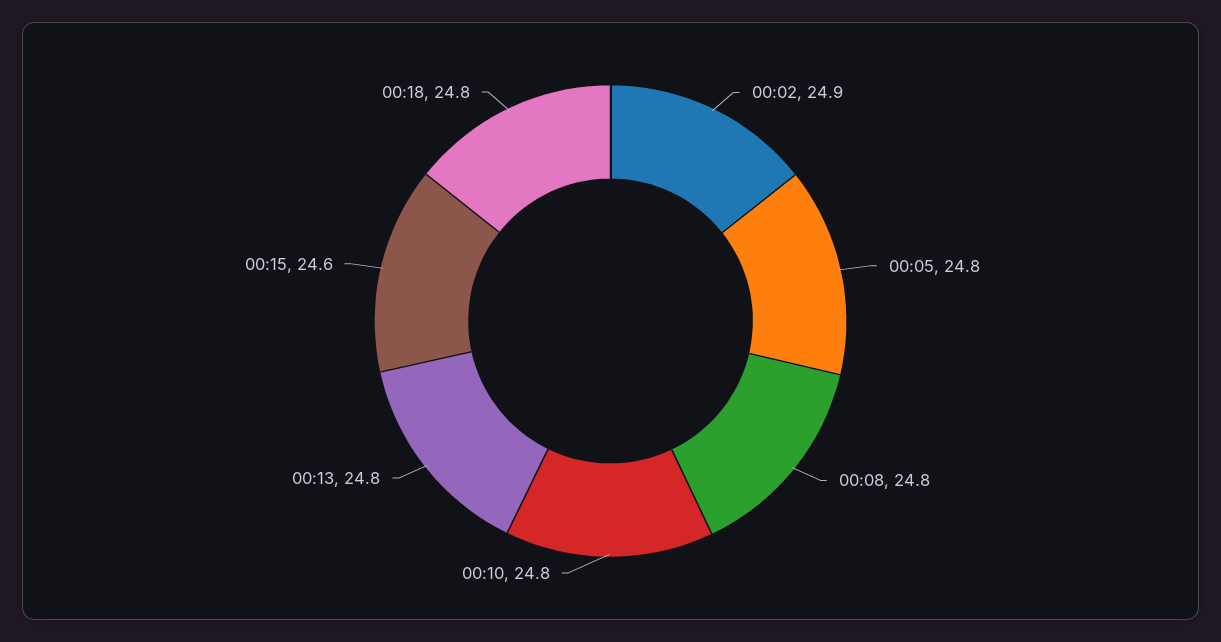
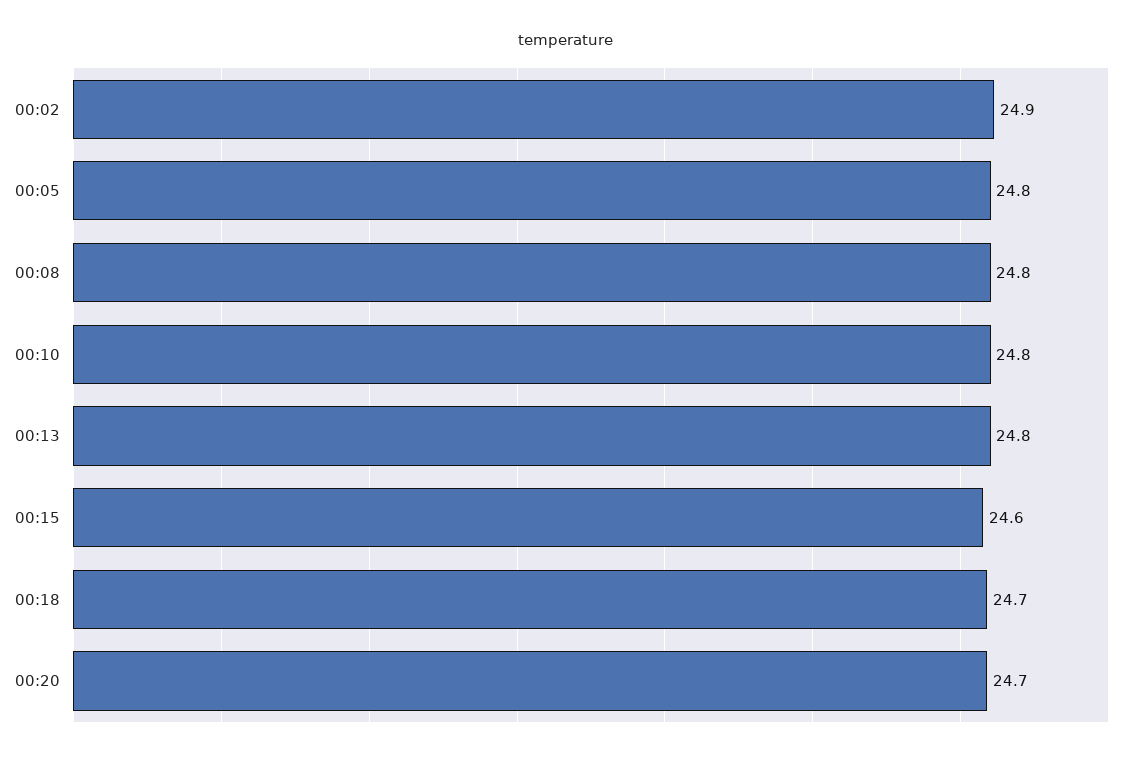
00:18: 24.8 -> 24.7
00:20: none -> 24.7

